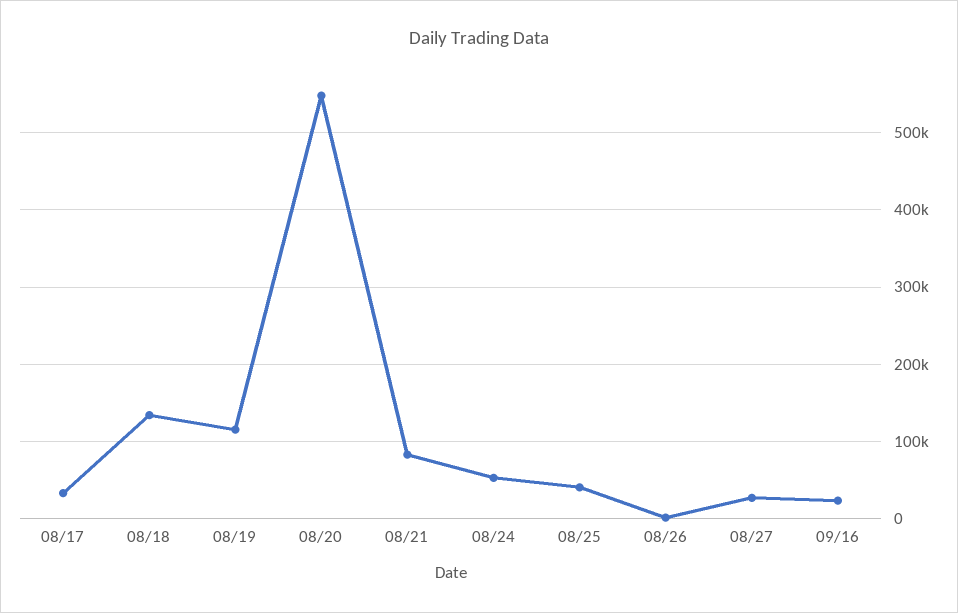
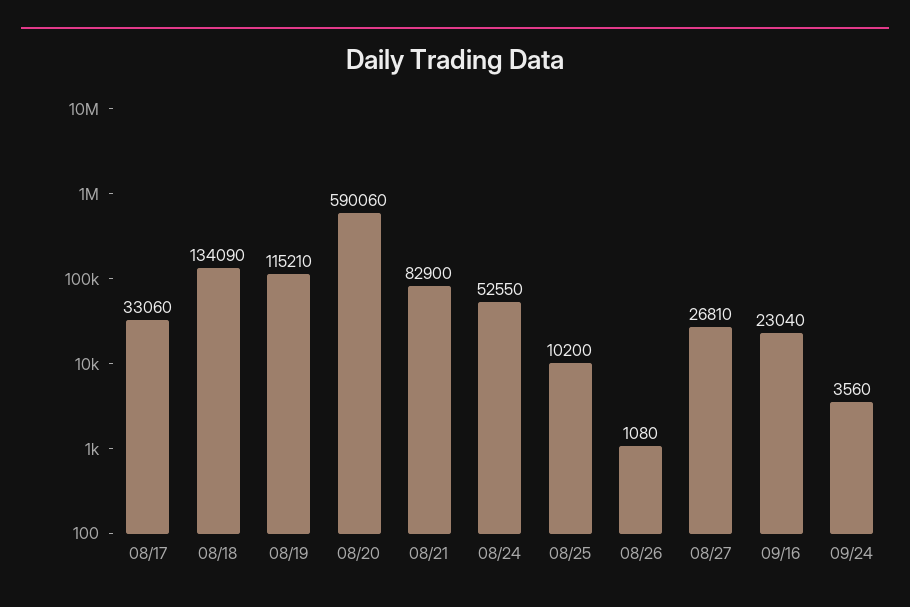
08/20: 550000 -> 590060
08/25: 40000 -> 10200
09/24: none -> 3560

